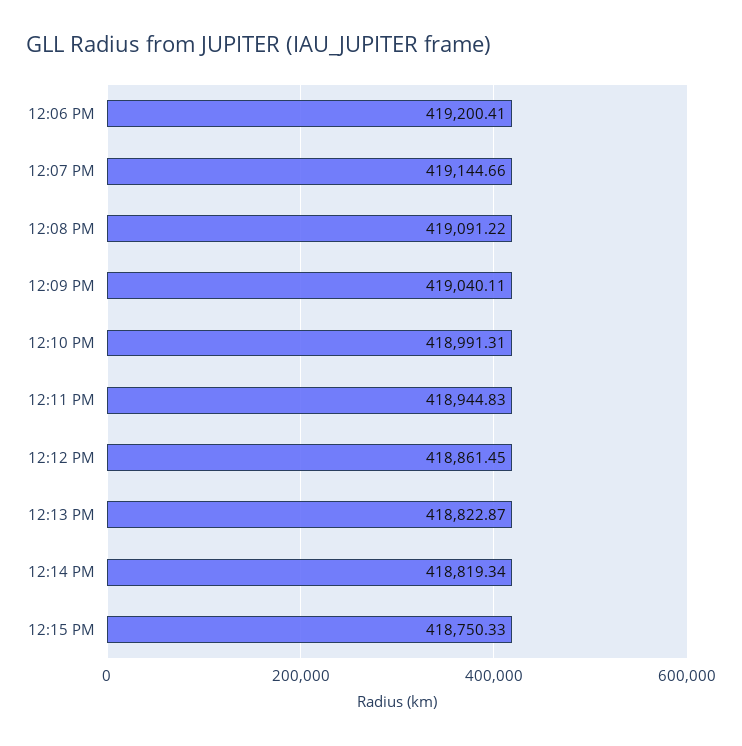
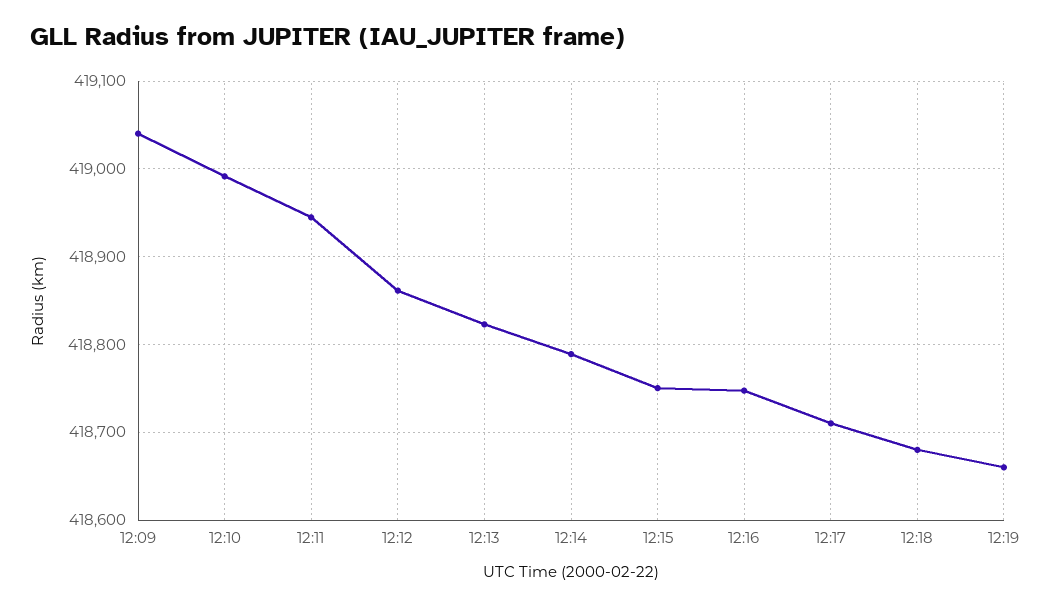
12:06 PM: 419200.41 -> none
12:07 PM: 419144.66 -> none
12:08 PM: 419091.22 -> none
12:14 PM: 418819.34 -> 418790
12:16: none -> 418750
12:17: none -> 418710
12:18: none -> 418680
12:19: none -> 418660

